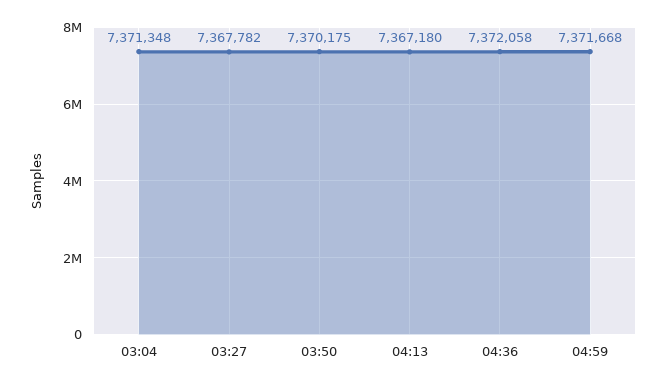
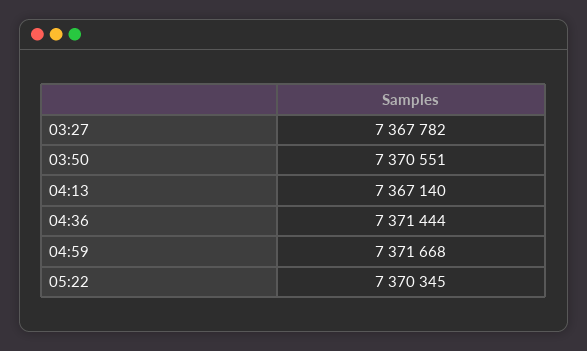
03:04: 7371348 -> none
03:50: 7370175 -> 7370551
04:13: 7367180 -> 7367140
04:36: 7372058 -> 7371444
05:22: none -> 7370345

